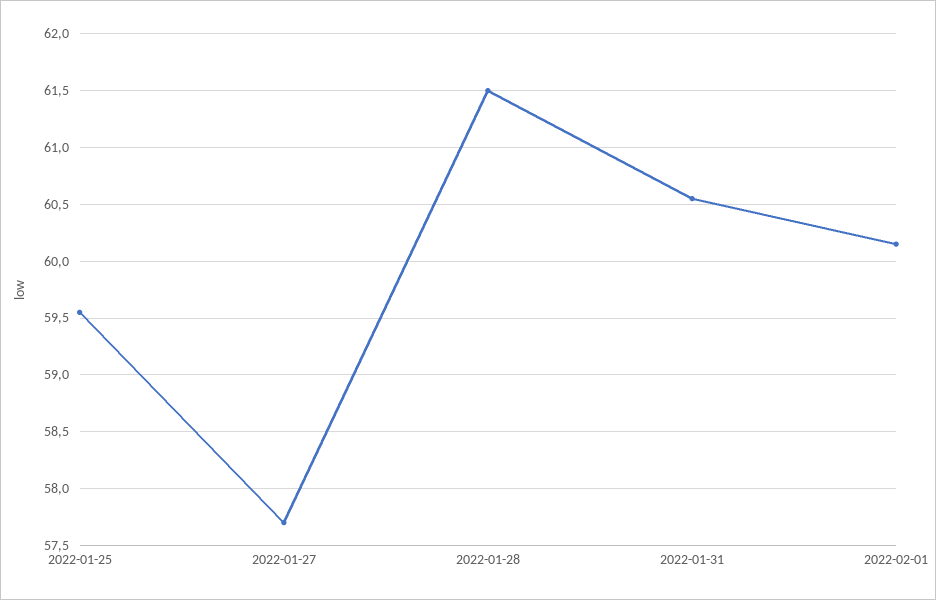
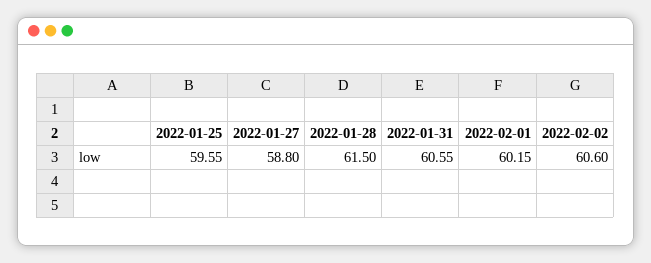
2022-01-27: 57.7 -> 58.8
2022-02-02: none -> 60.6

